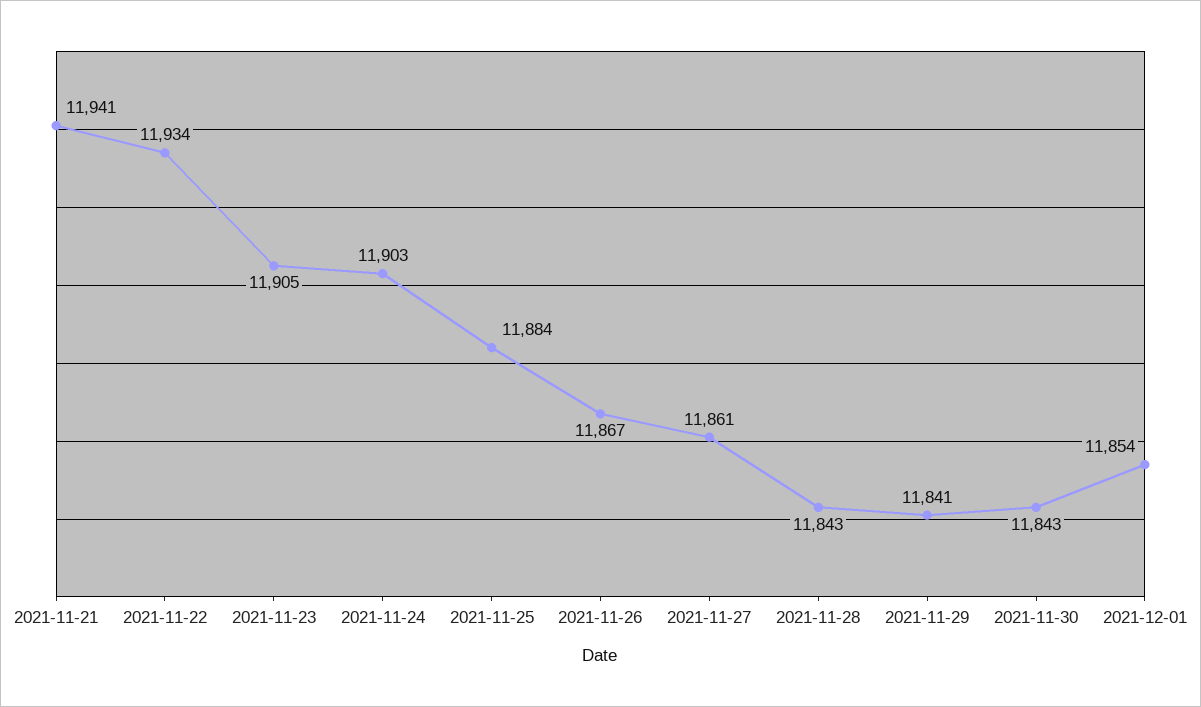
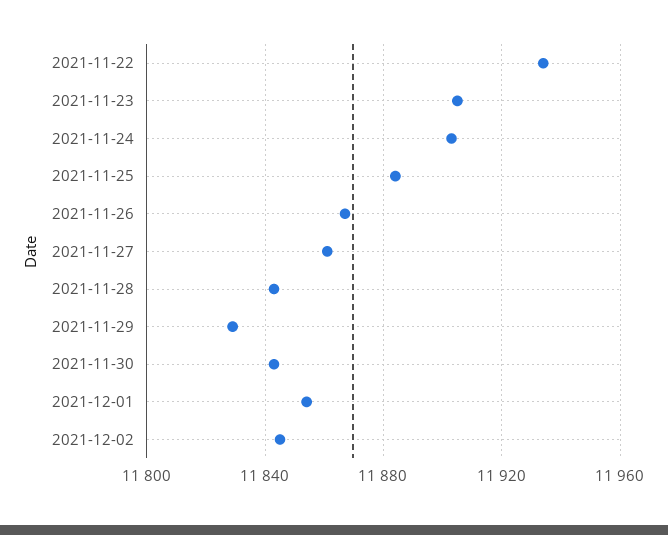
2021-11-21: 11941 -> none
2021-11-29: 11841 -> 11830
2021-12-02: none -> 11845

